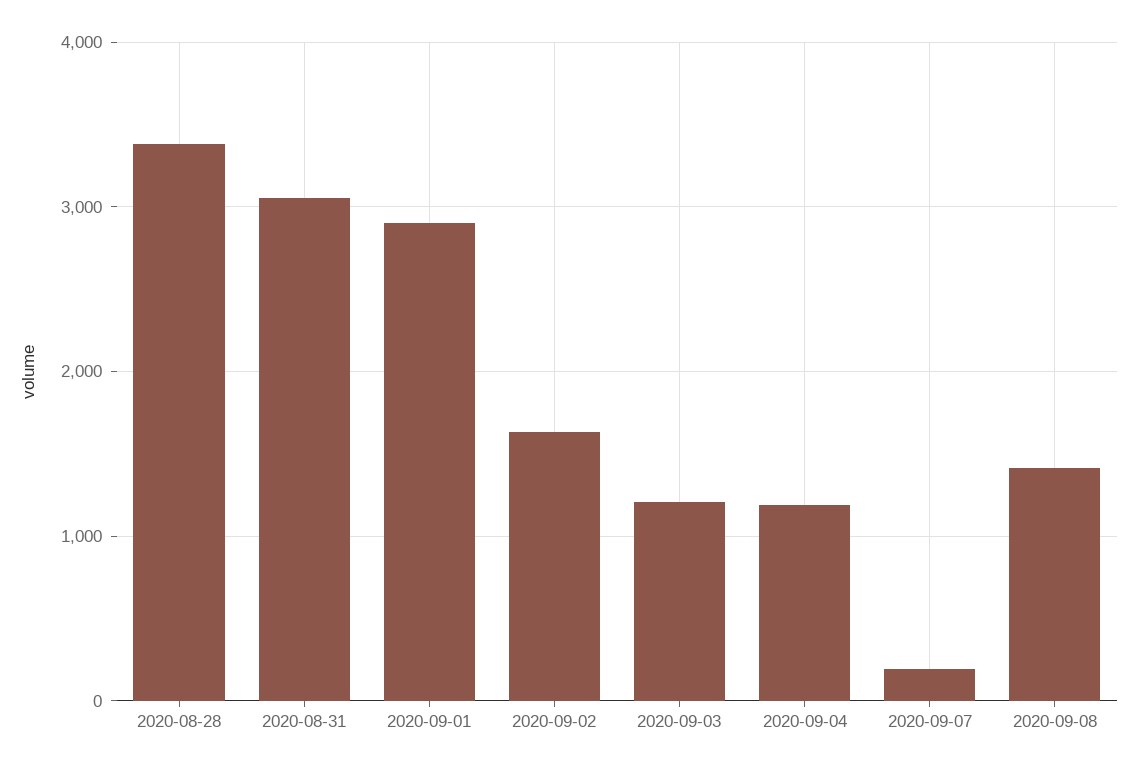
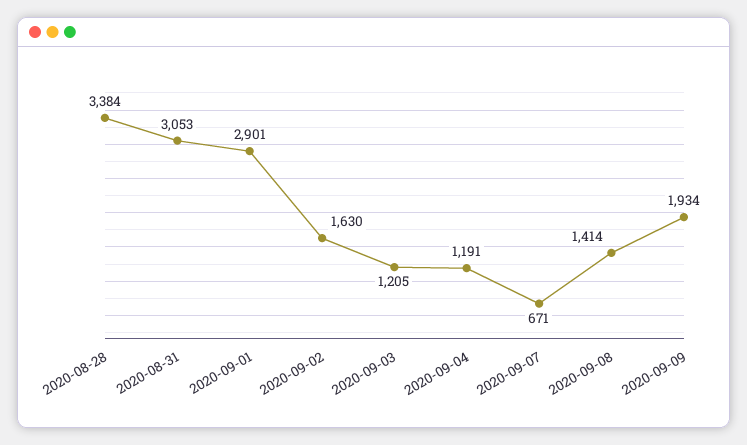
2020-09-07: 200 -> 671
2020-09-09: none -> 1934

